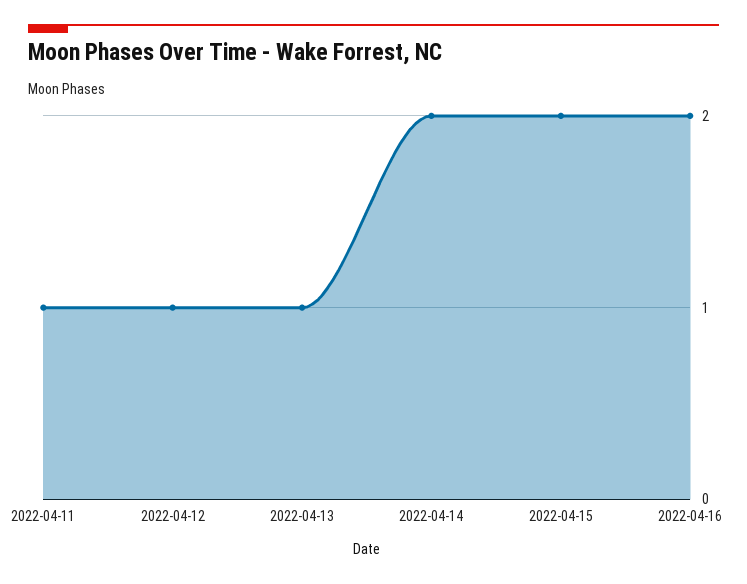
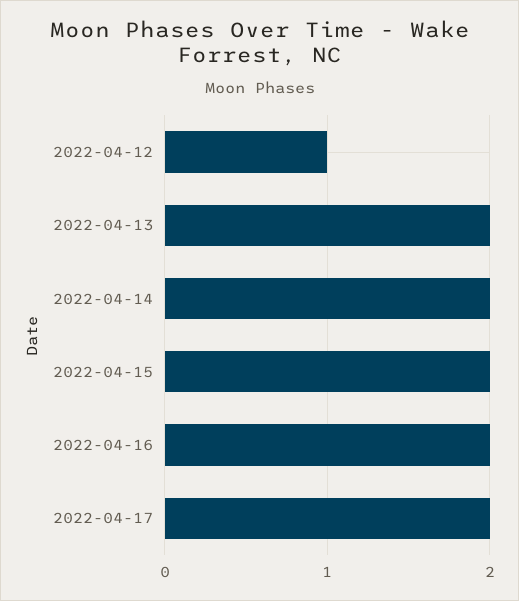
2022-04-11: 1 -> none
2022-04-13: 1 -> 2
2022-04-17: none -> 2

